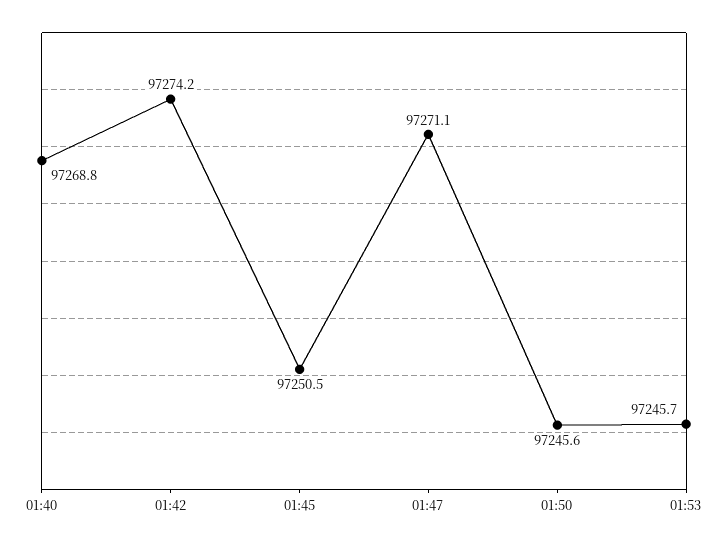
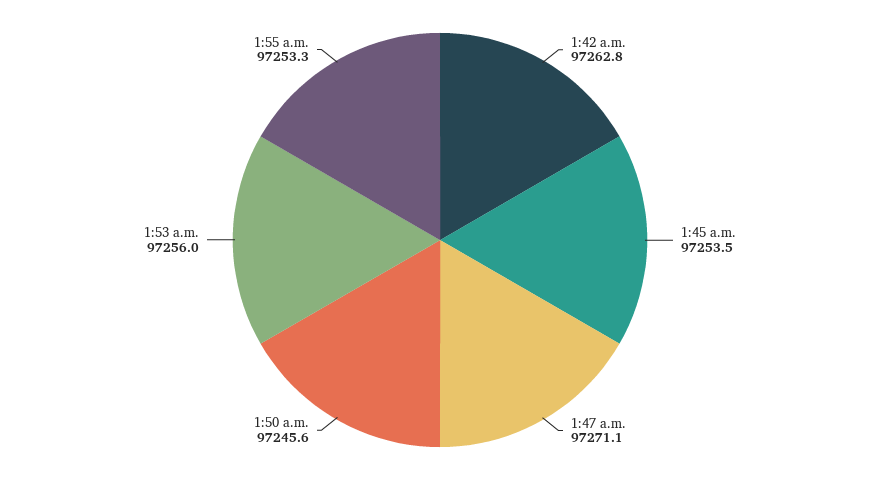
01:40: 97268.8 -> none
01:42: 97274.2 -> 97262.8
01:45: 97250.5 -> 97253.5
01:53: 97245.7 -> 97256
1:55 a.m.: none -> 97253.3

